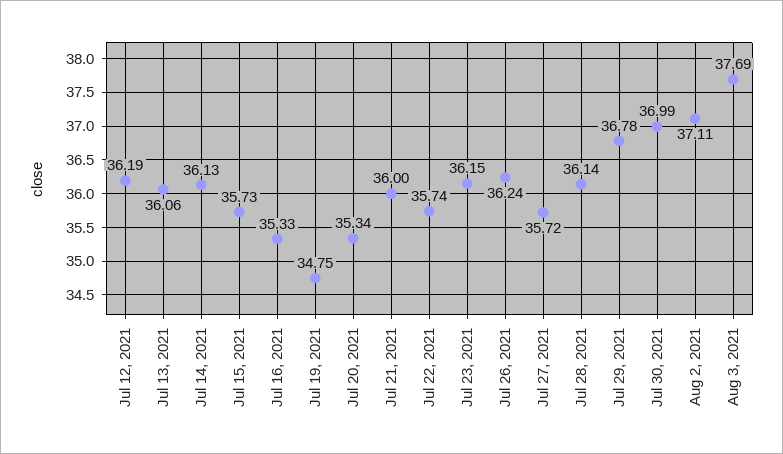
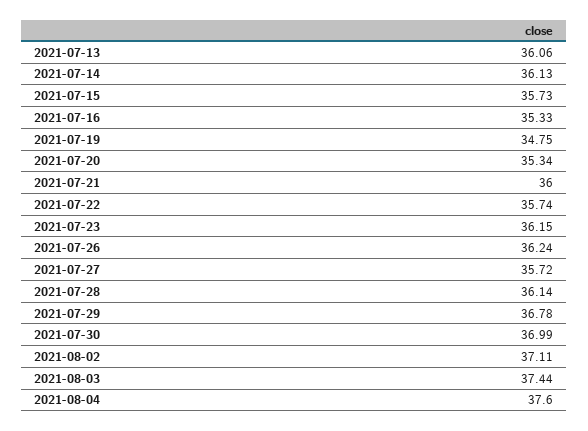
Jul 12, 2021: 36.19 -> none
Aug 3, 2021: 37.69 -> 37.44
2021-08-04: none -> 37.6

